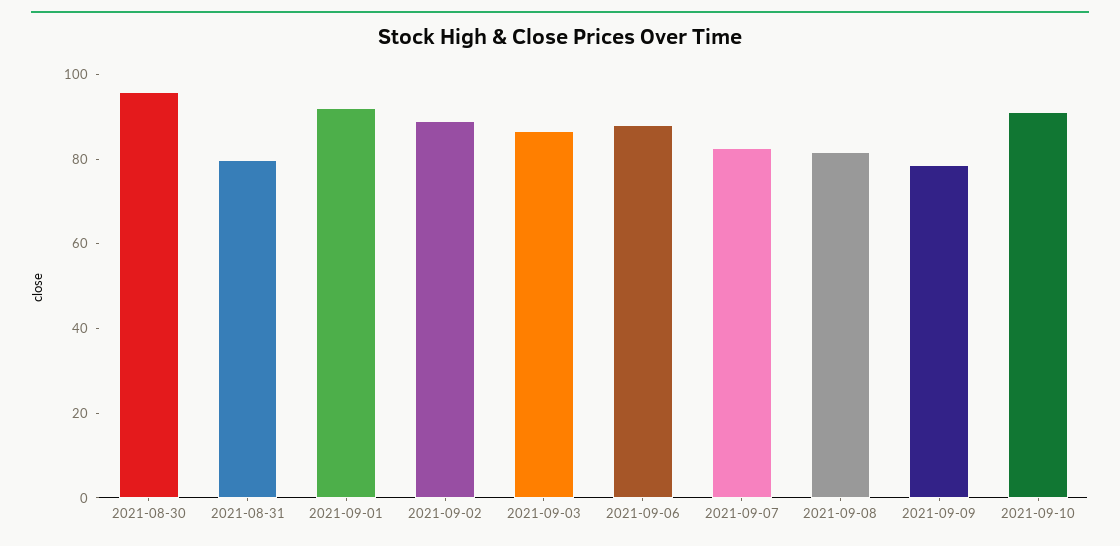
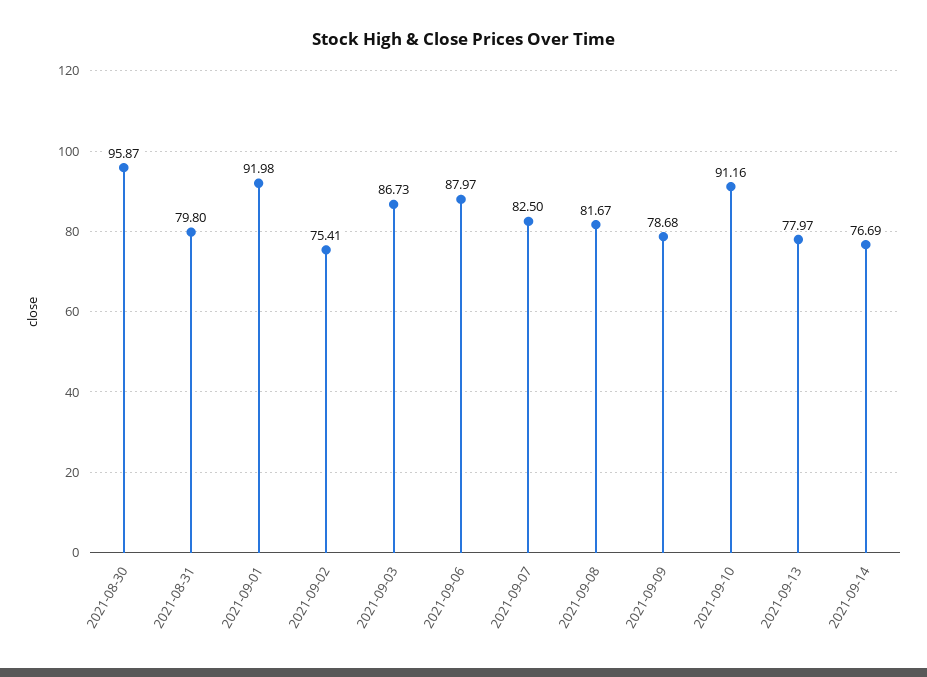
2021-09-02: 90 -> 75.41
2021-09-13: none -> 77.97
2021-09-14: none -> 76.69

